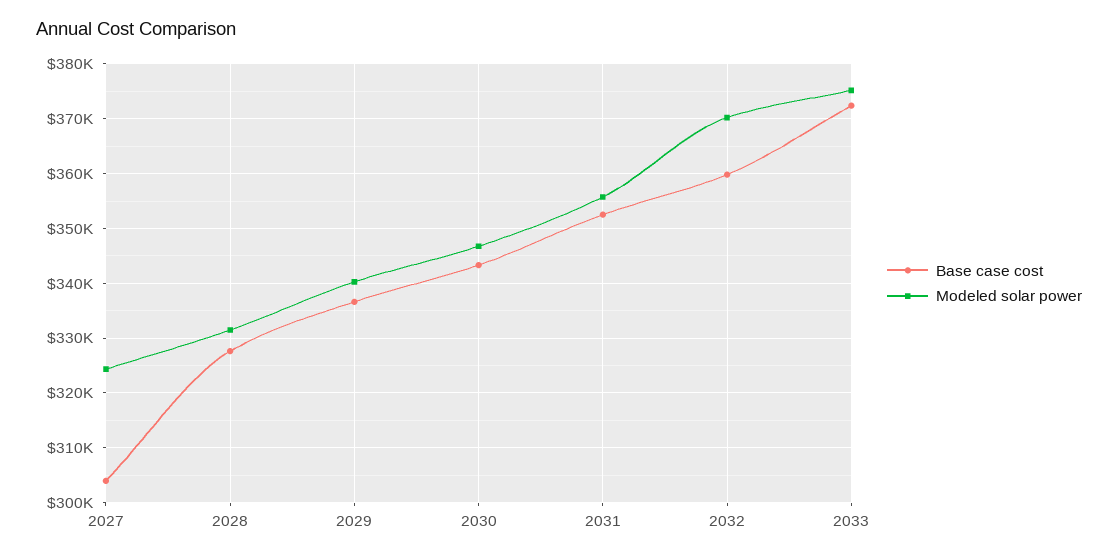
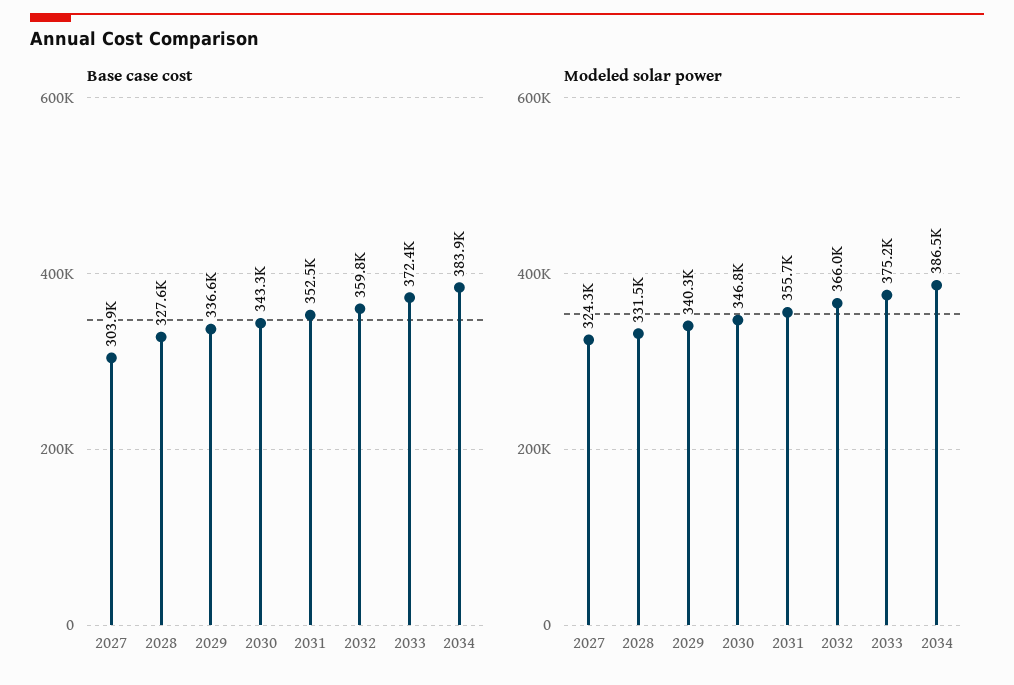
Modeled solar power, 2032: 370000 -> 366000
Base case cost, 2034: none -> 383900
Modeled solar power, 2034: none -> 386500

